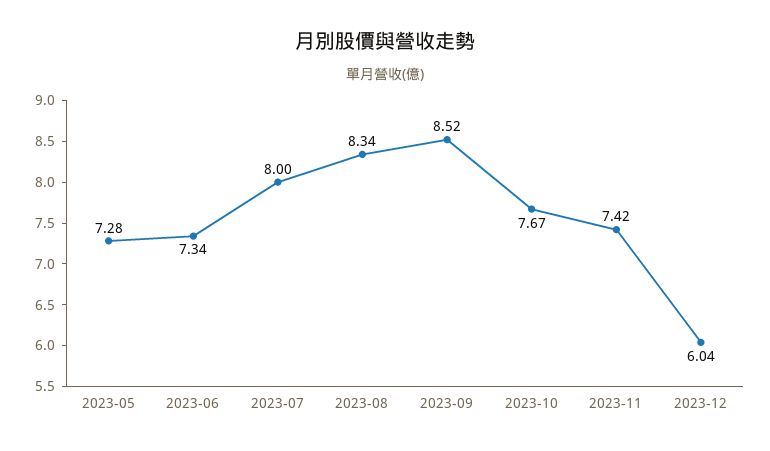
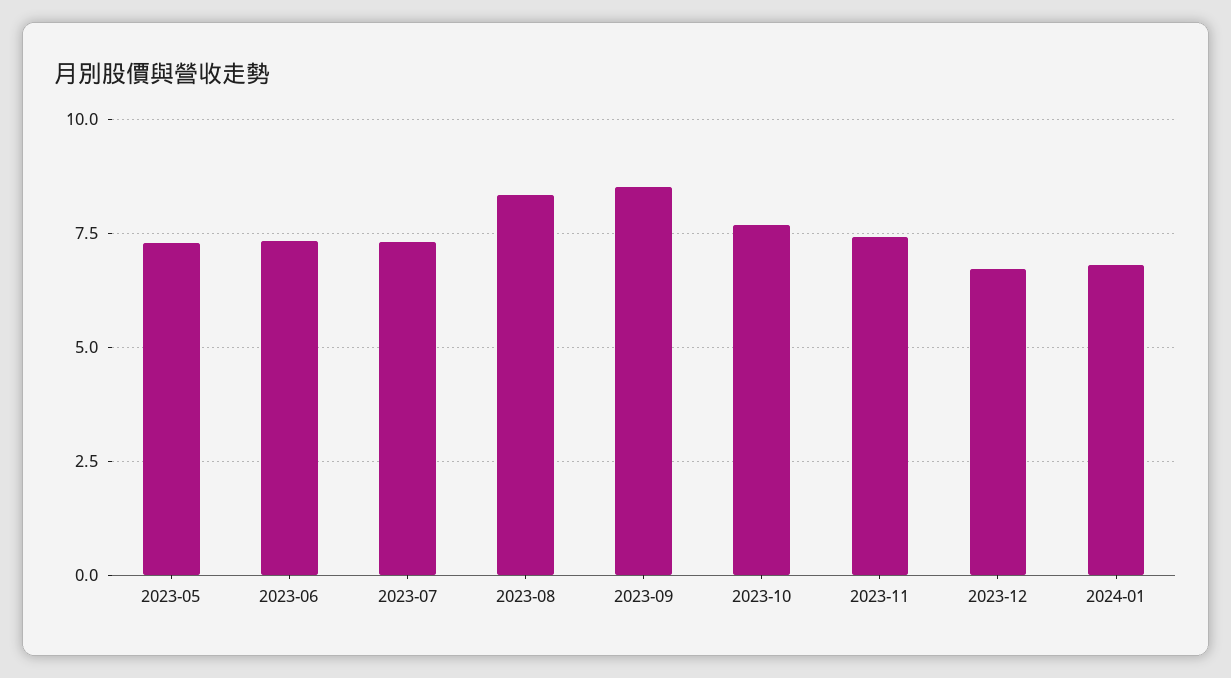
2023-07: 8 -> 7.25
2023-12: 6.04 -> 6.75
2024-01: none -> 6.75

